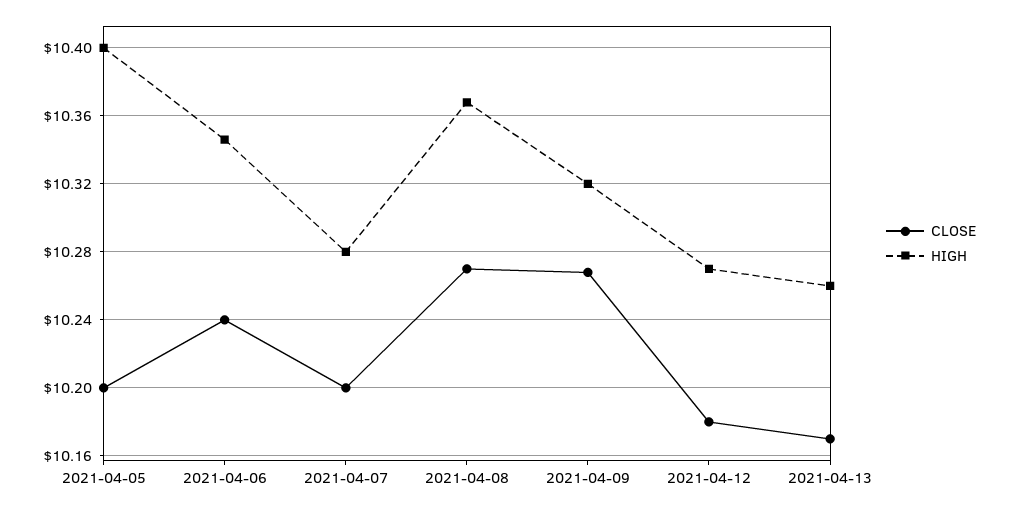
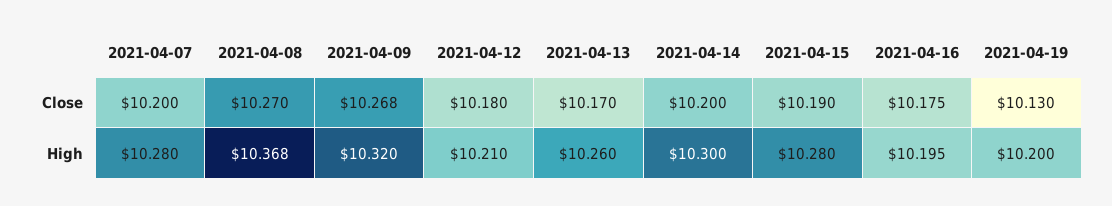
CLOSE, 2021-04-05: 10.2 -> none
HIGH, 2021-04-05: 10.4 -> none
CLOSE, 2021-04-06: 10.24 -> none
HIGH, 2021-04-06: 10.345 -> none
HIGH, 2021-04-12: 10.27 -> 10.21
CLOSE, 2021-04-14: none -> 10.2
CLOSE, 2021-04-15: none -> 10.19
CLOSE, 2021-04-16: none -> 10.175
CLOSE, 2021-04-19: none -> 10.13
HIGH, 2021-04-14: none -> 10.3
HIGH, 2021-04-15: none -> 10.28
HIGH, 2021-04-16: none -> 10.195
HIGH, 2021-04-19: none -> 10.2

